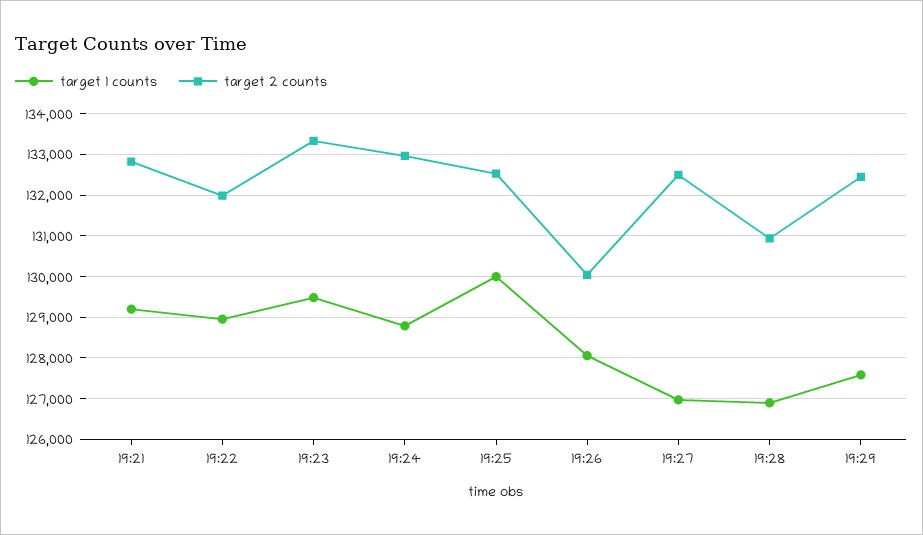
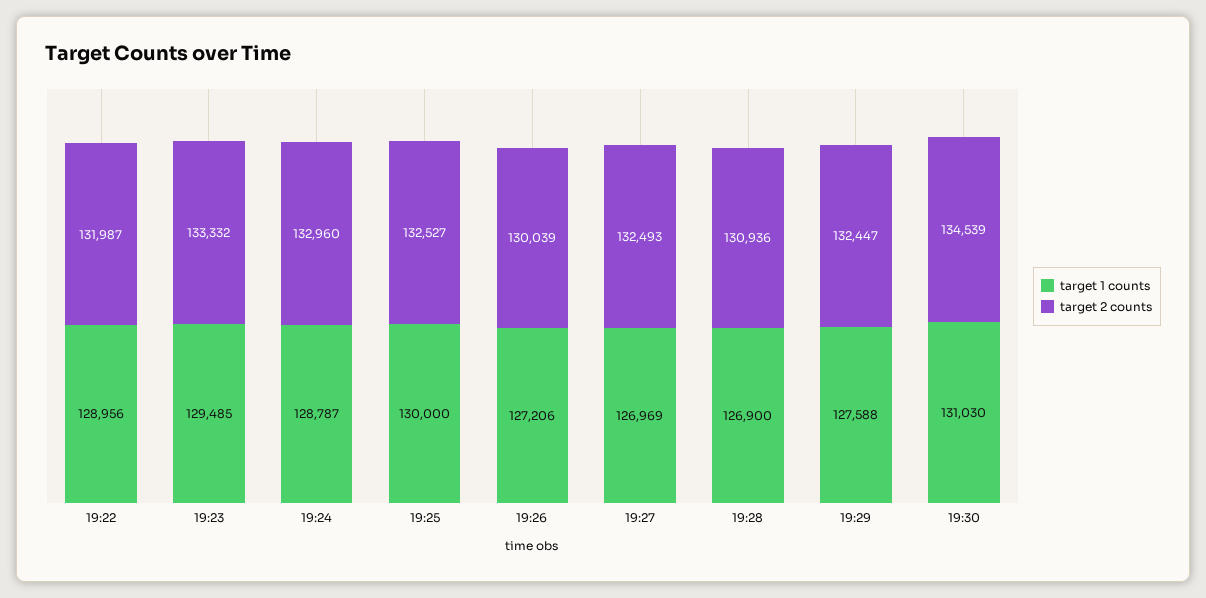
target 1 counts, 19:21: 129200 -> none
target 2 counts, 19:21: 132800 -> none
target 1 counts, 19:26: 128000 -> 127206
target 1 counts, 19:30: none -> 131030
target 2 counts, 19:30: none -> 134539

